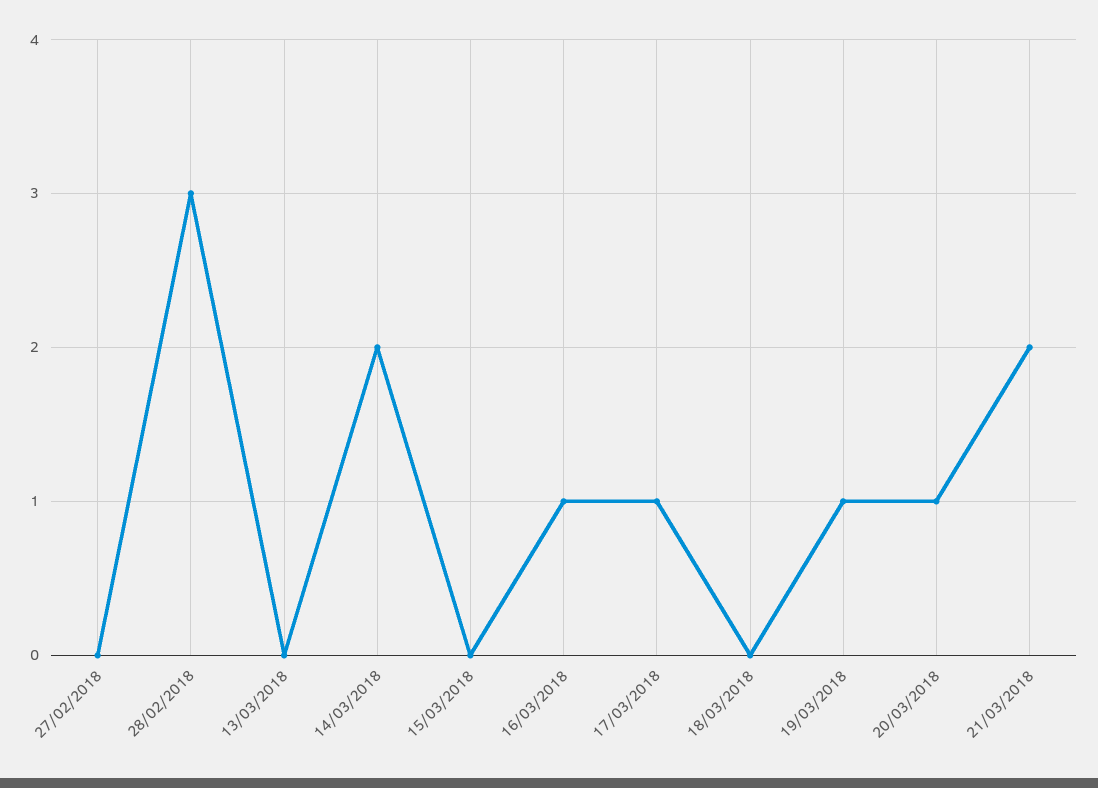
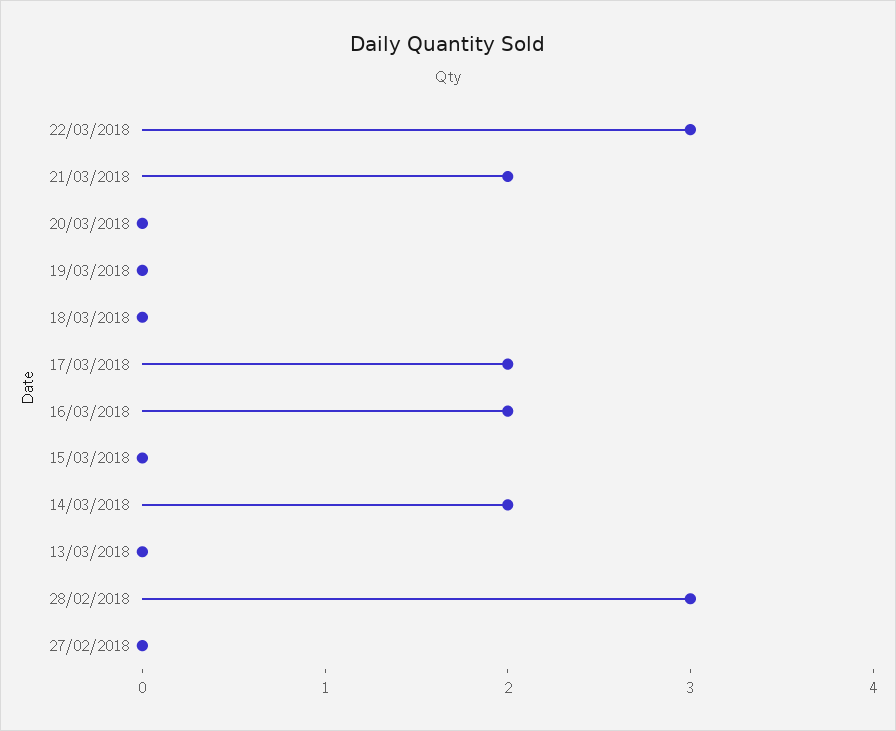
16/03/2018: 1 -> 2
17/03/2018: 1 -> 2
19/03/2018: 1 -> 0
20/03/2018: 1 -> 0
22/03/2018: none -> 3

